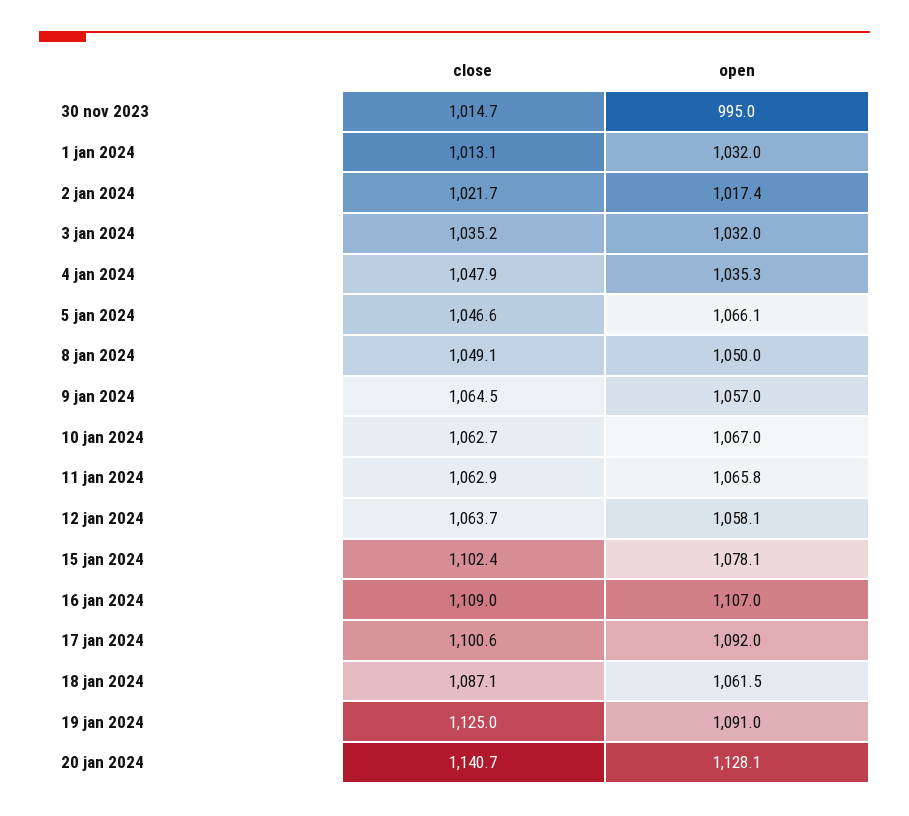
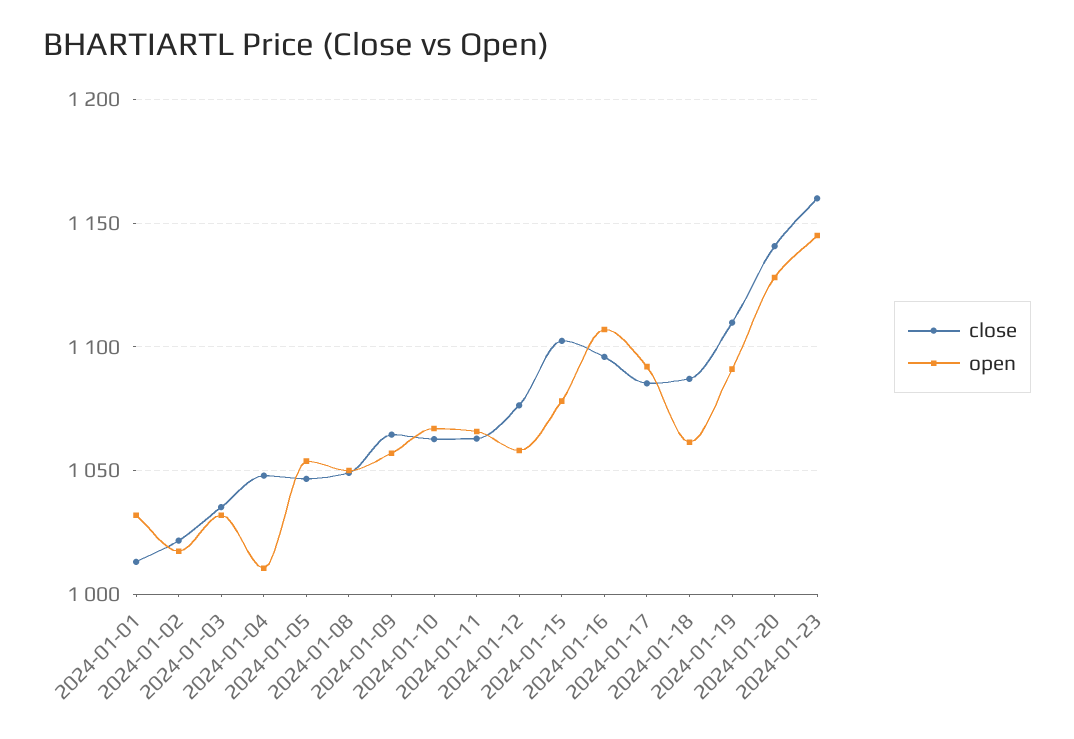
close, 30 nov 2023: 1014.7 -> none
open, 30 nov 2023: 995 -> none
open, 4 jan 2024: 1035.3 -> 1010
open, 5 jan 2024: 1066.1 -> 1055
close, 12 jan 2024: 1063.7 -> 1075
close, 16 jan 2024: 1109 -> 1095
close, 17 jan 2024: 1100.6 -> 1085
close, 19 jan 2024: 1125 -> 1110
close, 2024-01-23: none -> 1160
open, 2024-01-23: none -> 1145

